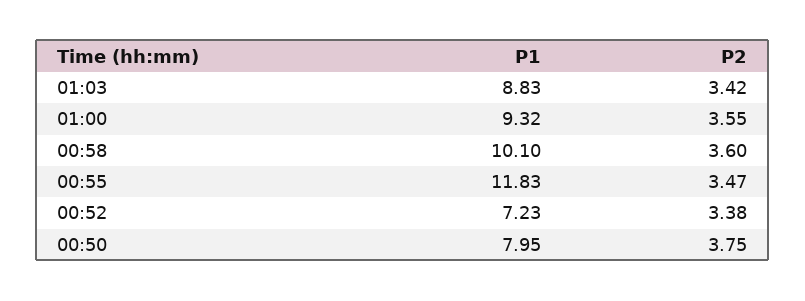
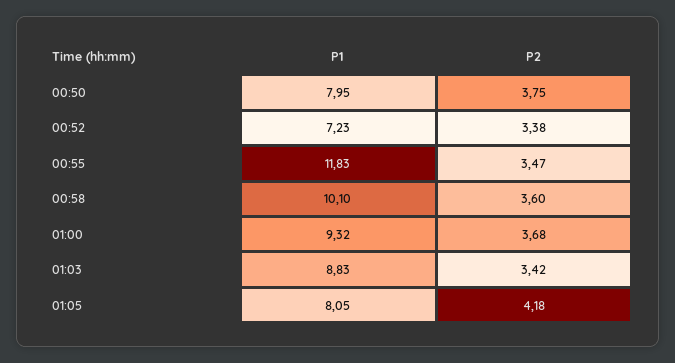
P2, 01:00: 3.55 -> 3.68
P1, 01:05: none -> 8.05
P2, 01:05: none -> 4.18

